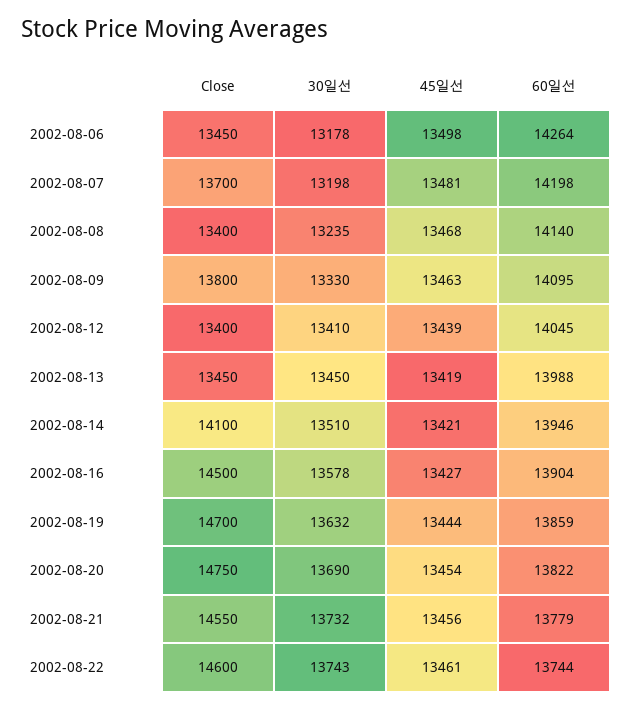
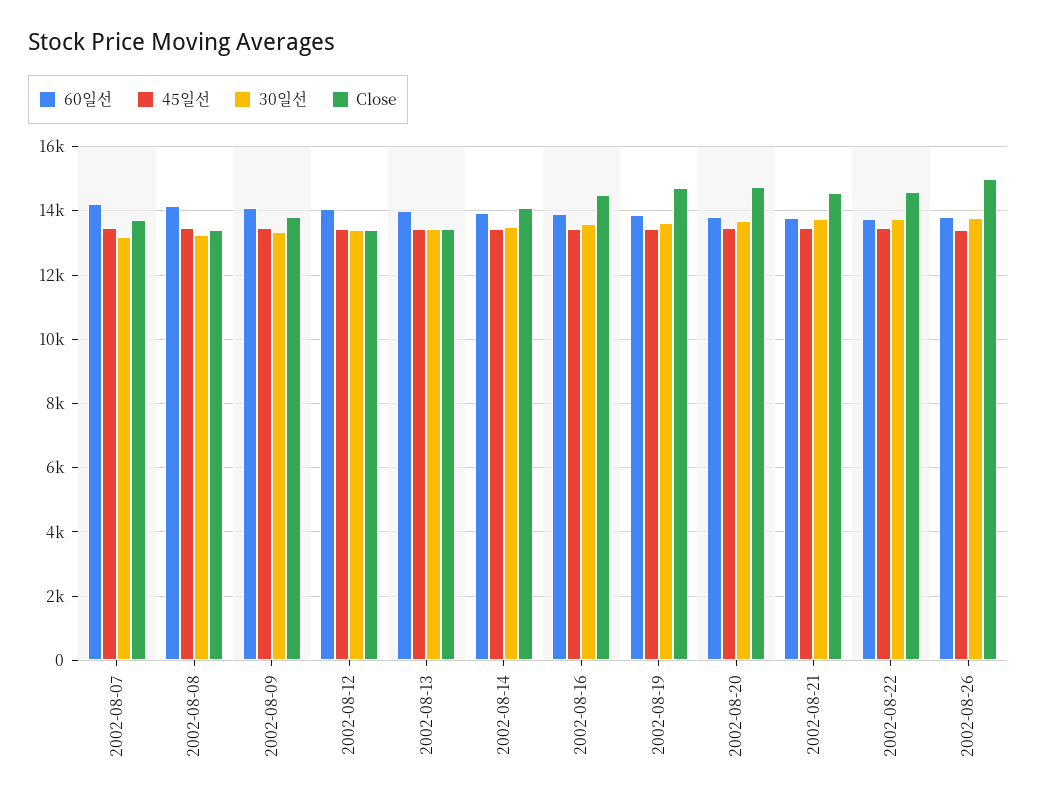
Close, 2002-08-06: 13450 -> none
30일선, 2002-08-06: 13178 -> none
45일선, 2002-08-06: 13498 -> none
60일선, 2002-08-06: 14264 -> none
60일선, 2002-08-26: none -> 13800
45일선, 2002-08-26: none -> 13400
30일선, 2002-08-26: none -> 13800
Close, 2002-08-26: none -> 15000

